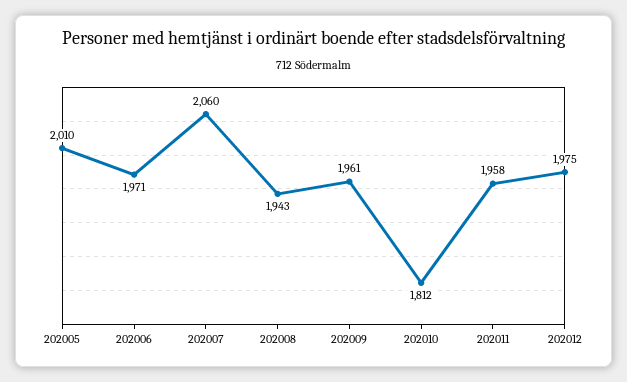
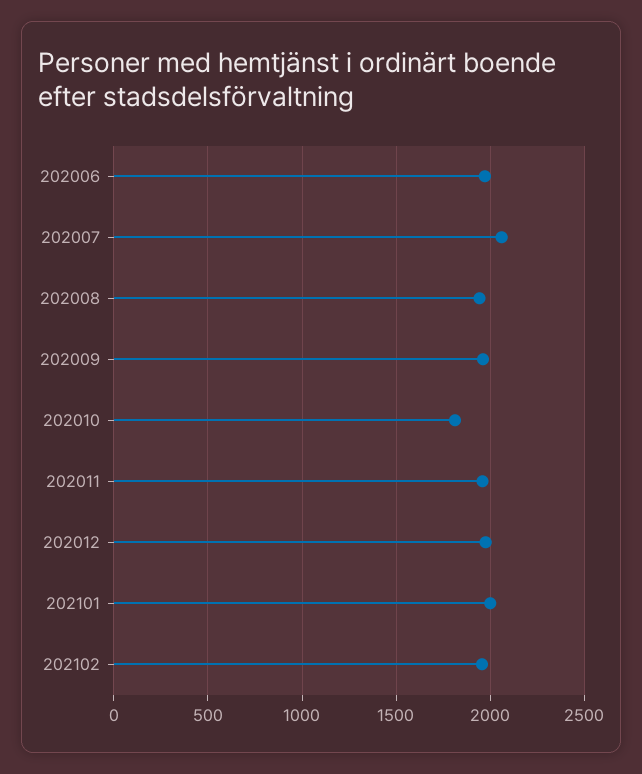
202005: 2010 -> none
202101: none -> 2000
202102: none -> 1950

